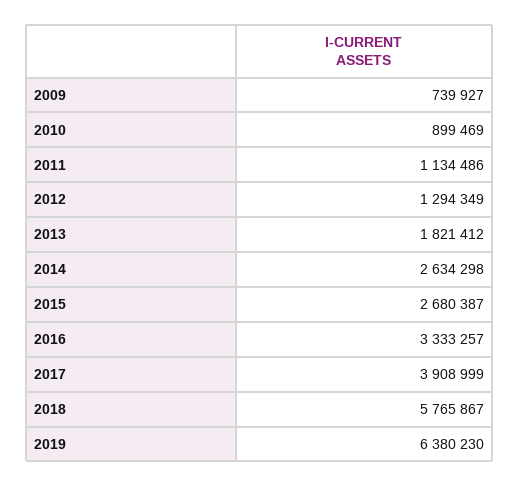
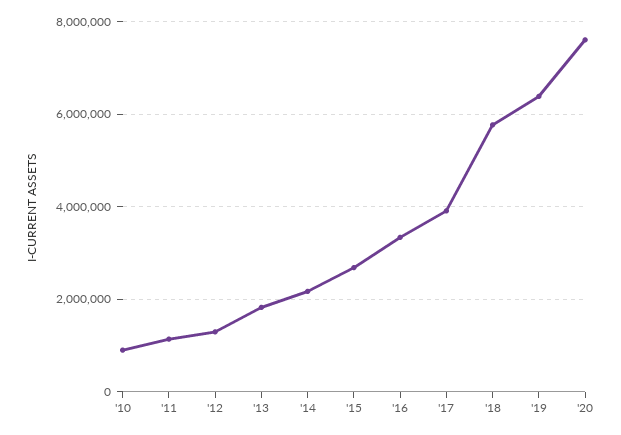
2009: 739927 -> none
2014: 2634298 -> 2200000
'20: none -> 7600000

